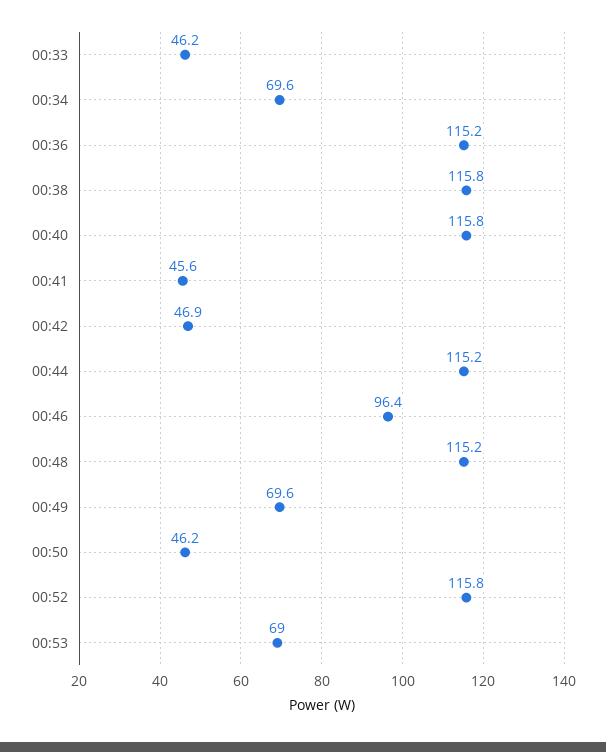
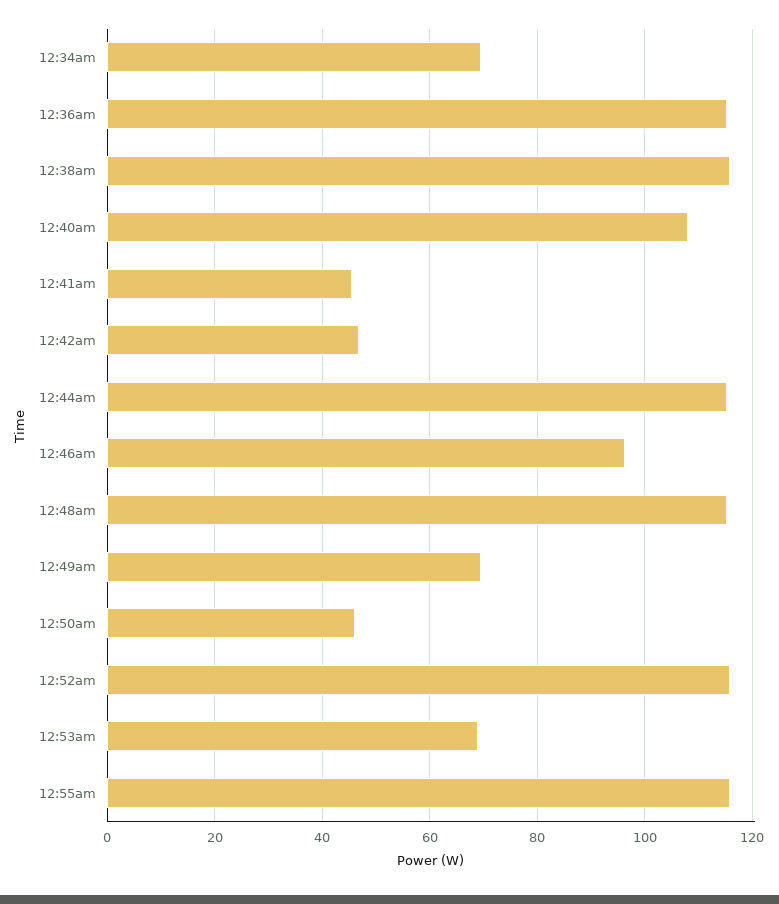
00:33: 46.2 -> none
00:40: 115.8 -> 108
12:55am: none -> 116

